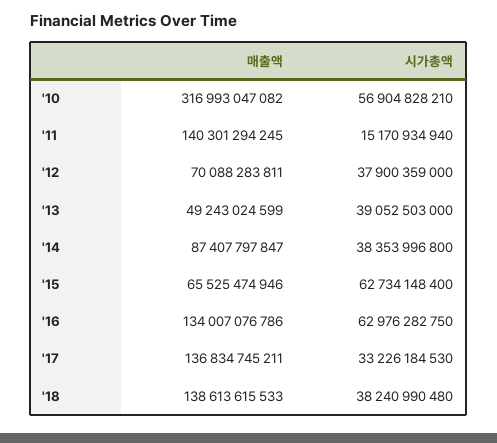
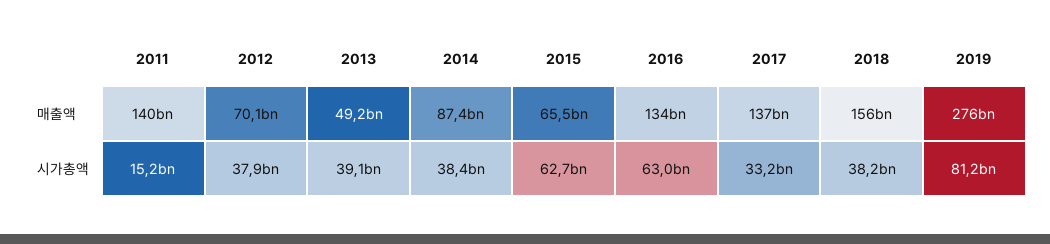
매출액, '10: 316993047082 -> none
시가총액, '10: 56904828210 -> none
매출액, '18: 138613615533 -> 156000000000
매출액, 2019: none -> 276000000000
시가총액, 2019: none -> 81200000000

